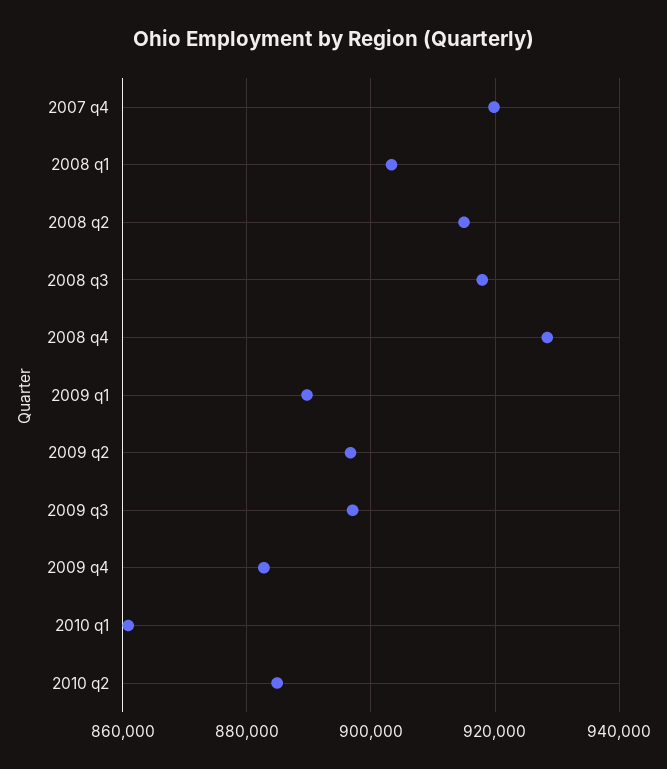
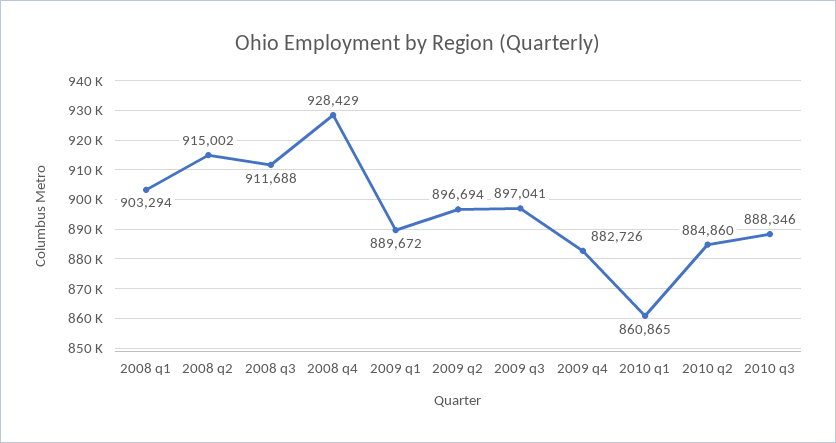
2007 q4: 920000 -> none
2008 q3: 918000 -> 911688
2010 q3: none -> 888346

